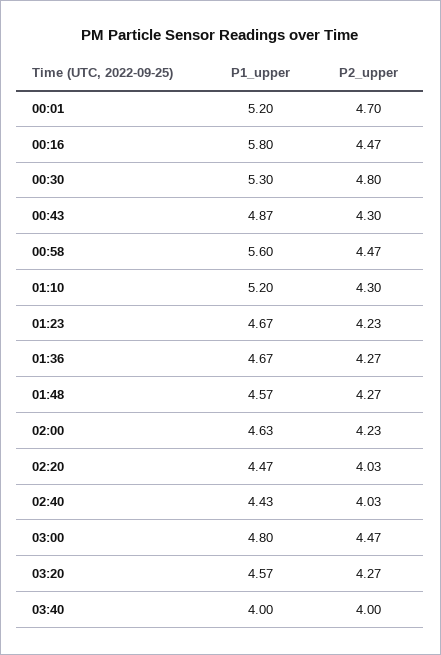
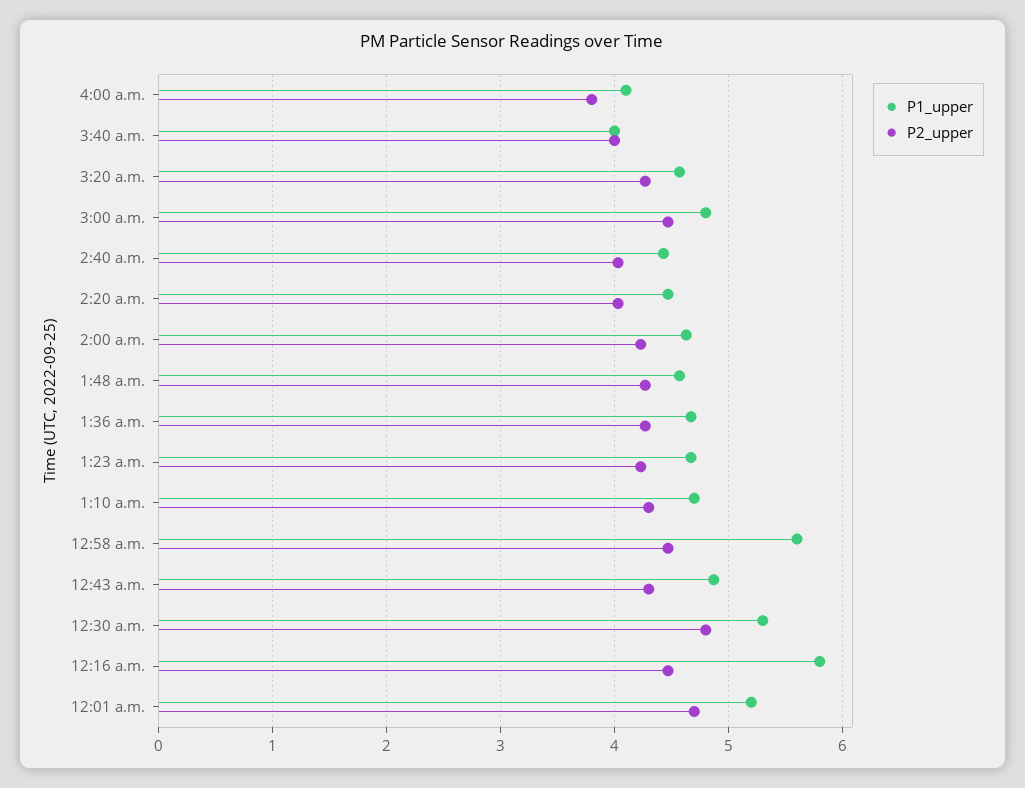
P1_upper, 01:10: 5.2 -> 4.7
P1_upper, 4:00 a.m.: none -> 4.1
P2_upper, 4:00 a.m.: none -> 3.8

